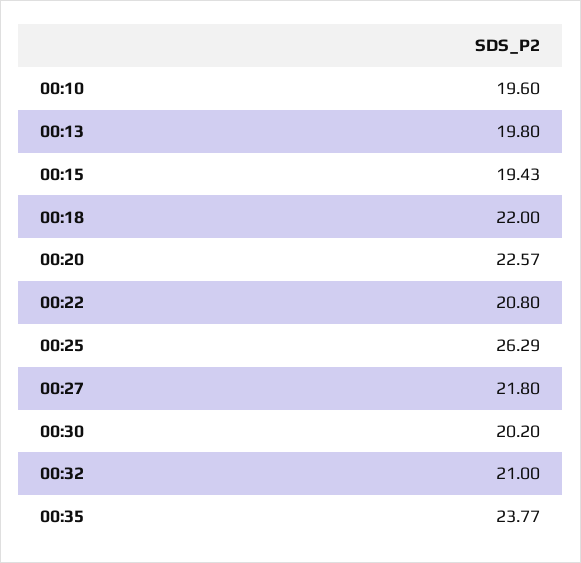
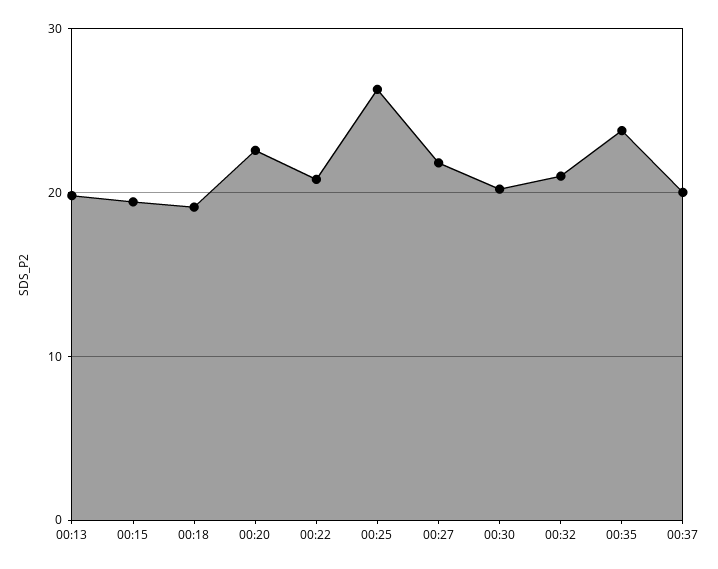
00:10: 19.6 -> none
00:18: 22 -> 19
00:37: none -> 20

